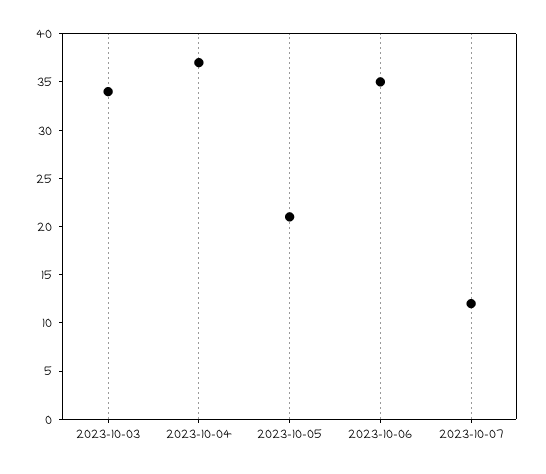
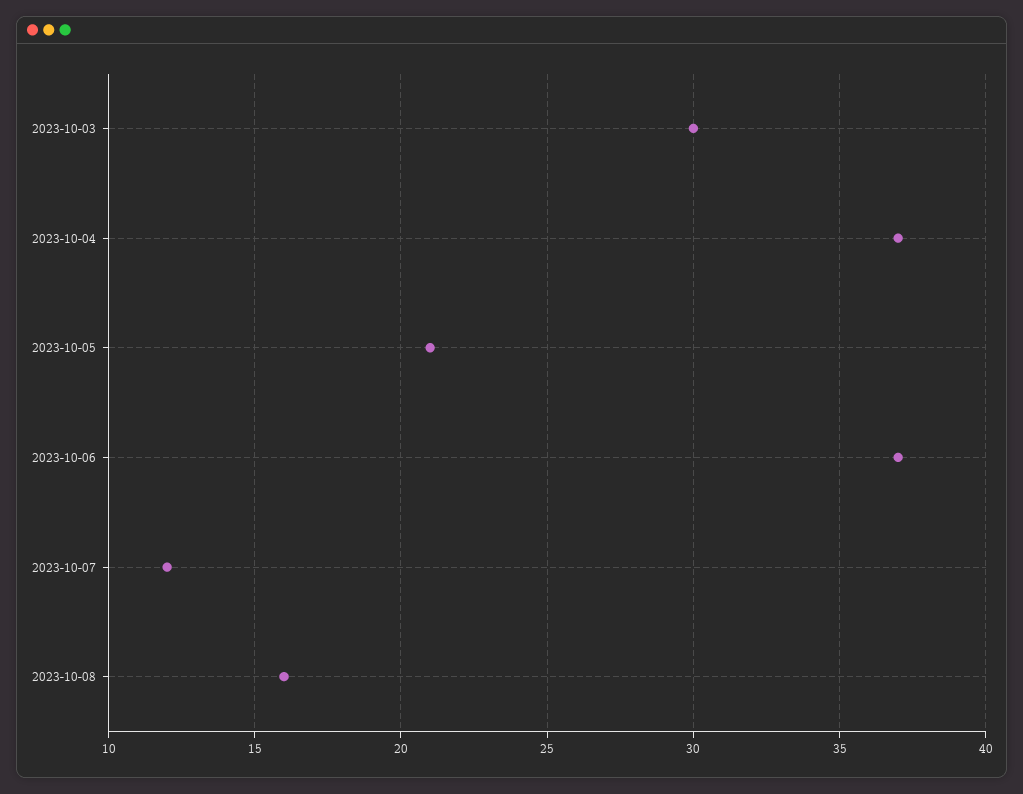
2023-10-03: 34 -> 30
2023-10-06: 35 -> 37
2023-10-08: none -> 16

